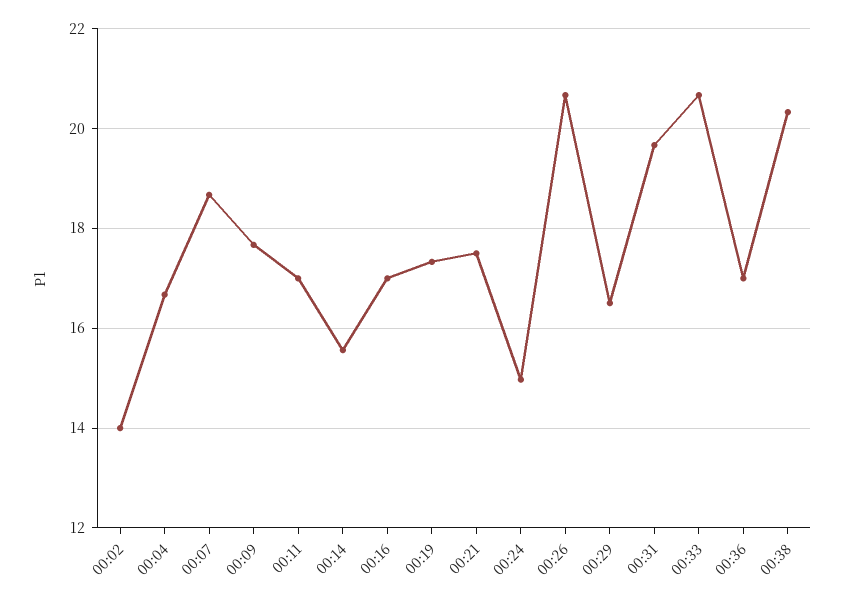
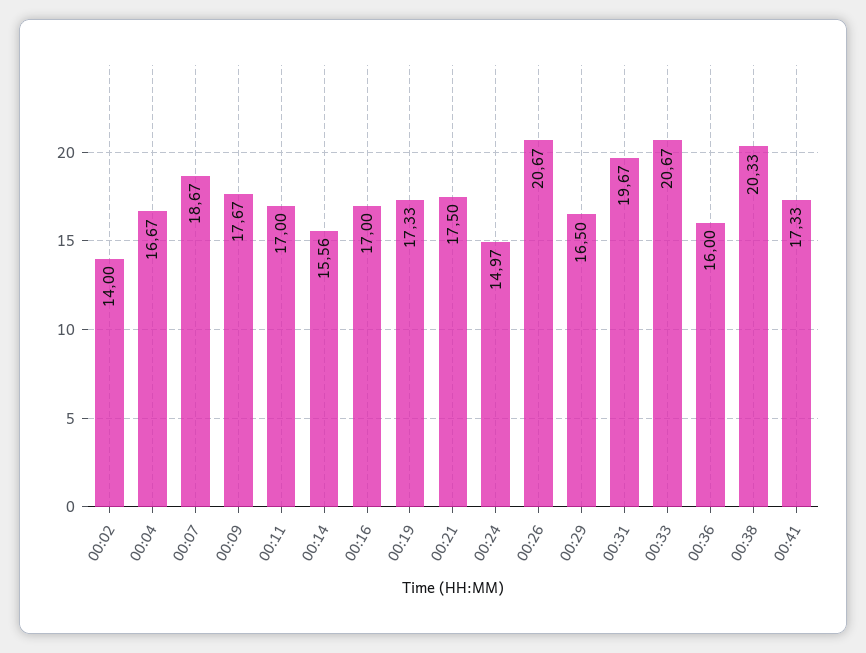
00:36: 17 -> 16
00:41: none -> 17.33

